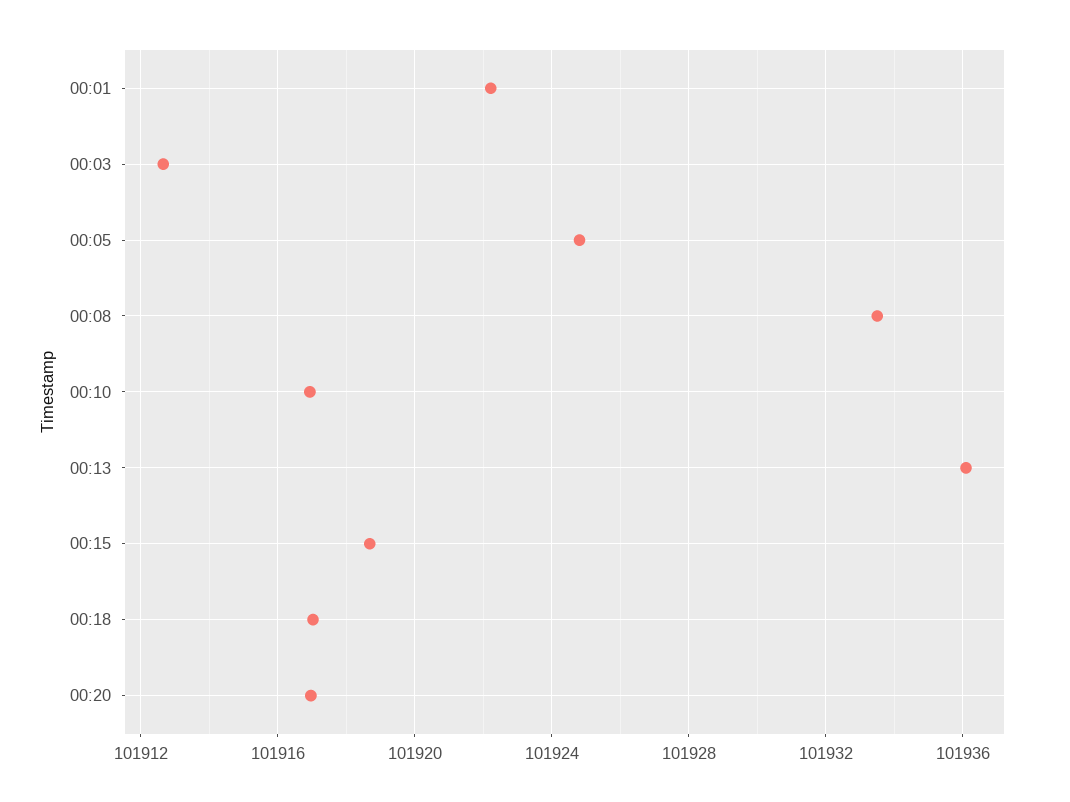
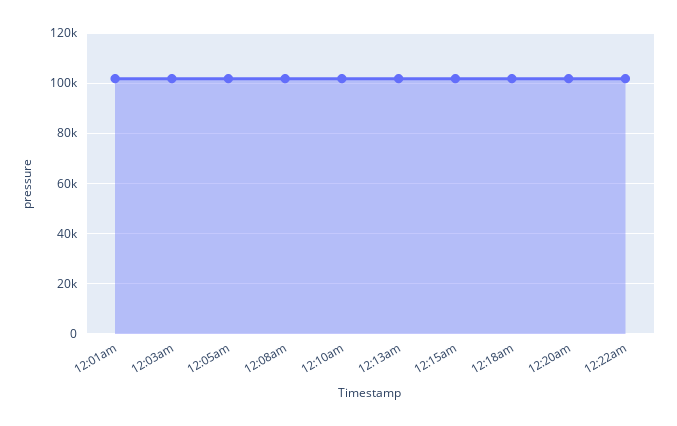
12:22am: none -> 102500

